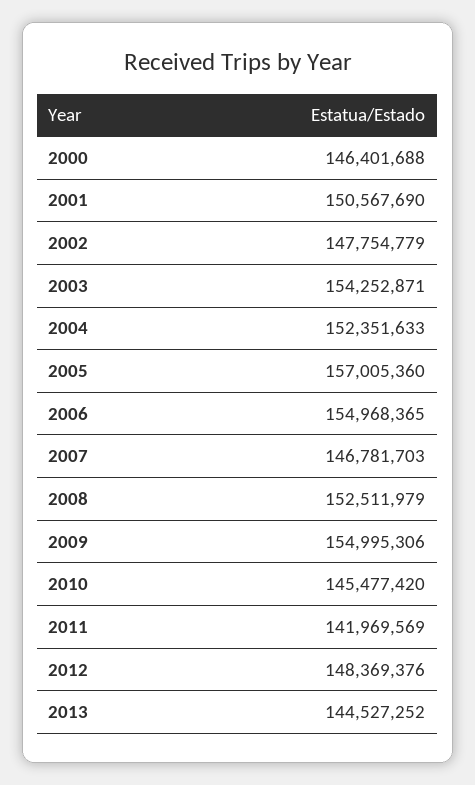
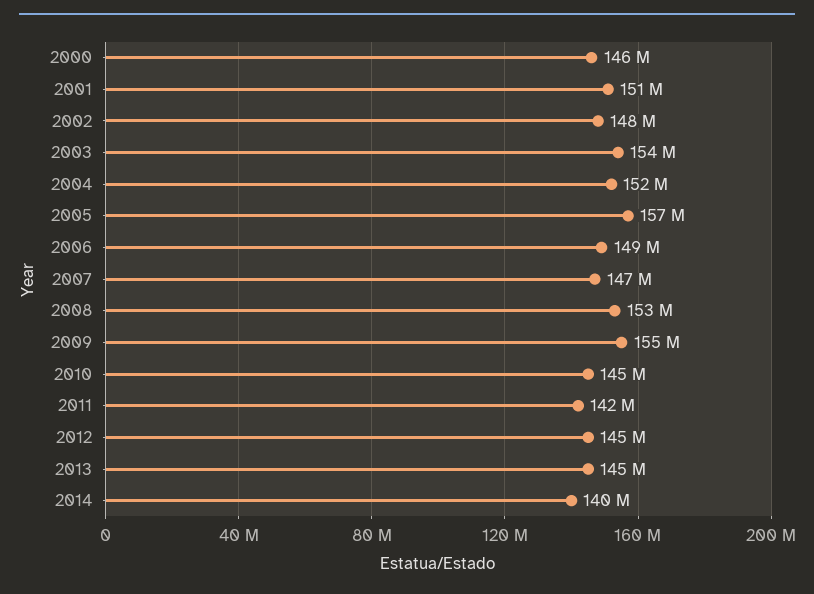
2006: 154968365 -> 149000000
2012: 148369376 -> 145000000
2014: none -> 140000000

